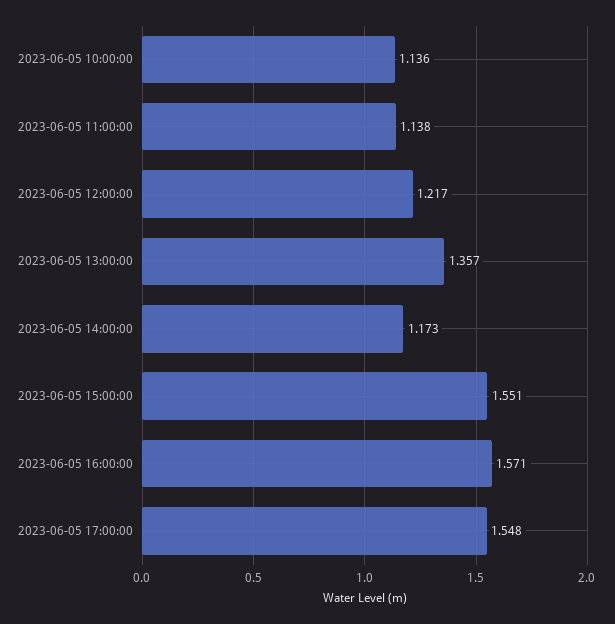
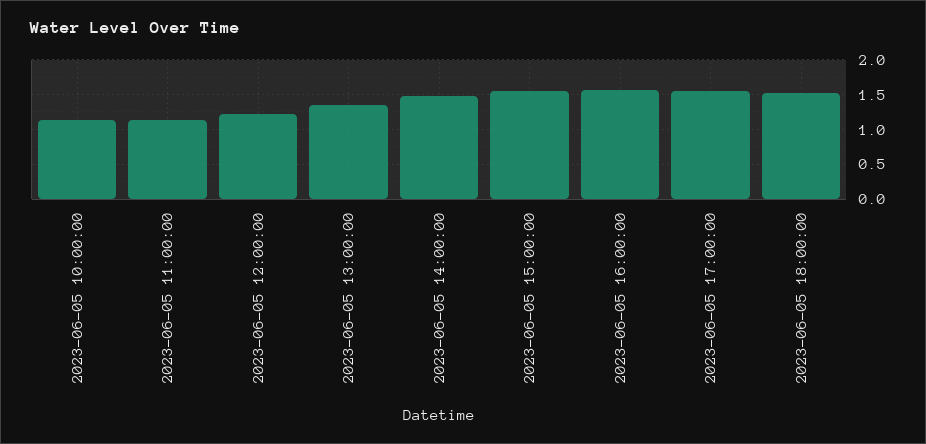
2023-06-05 14:00:00: 1.173 -> 1.5
2023-06-05 18:00:00: none -> 1.5

